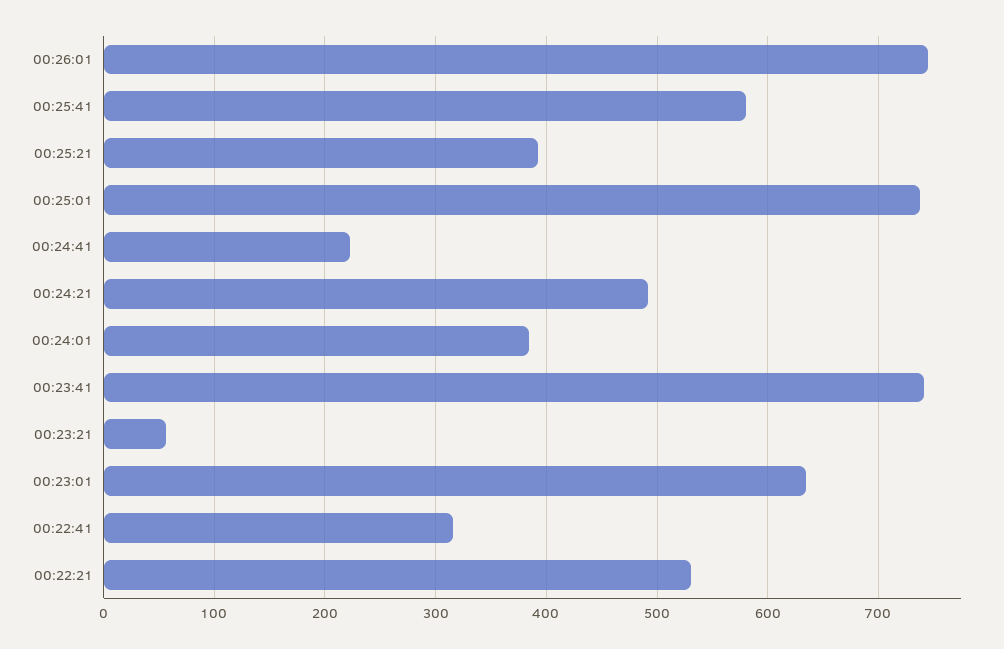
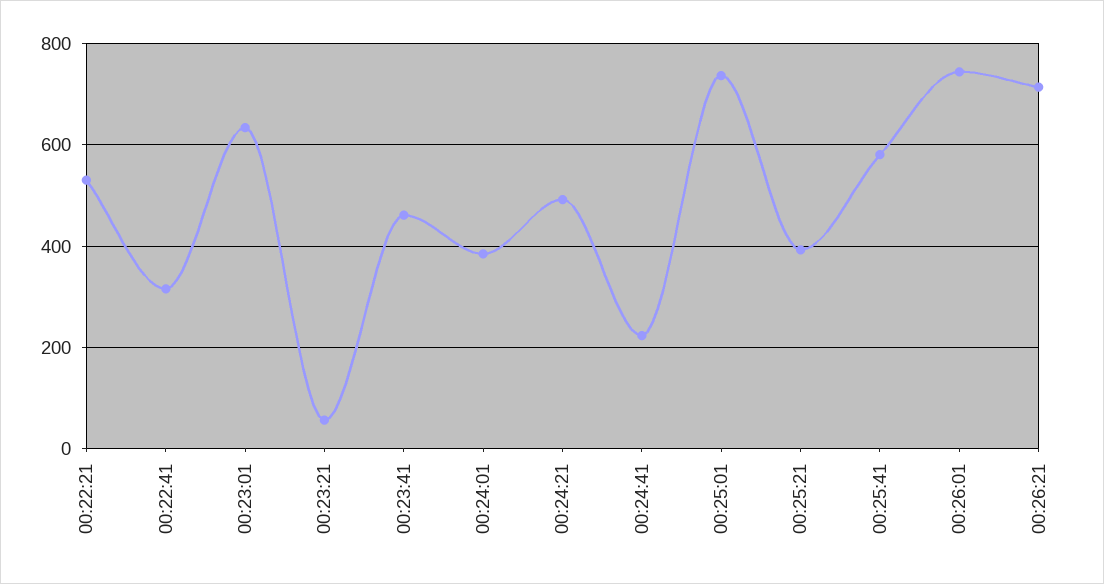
00:23:41: 740 -> 460
00:26:21: none -> 720

